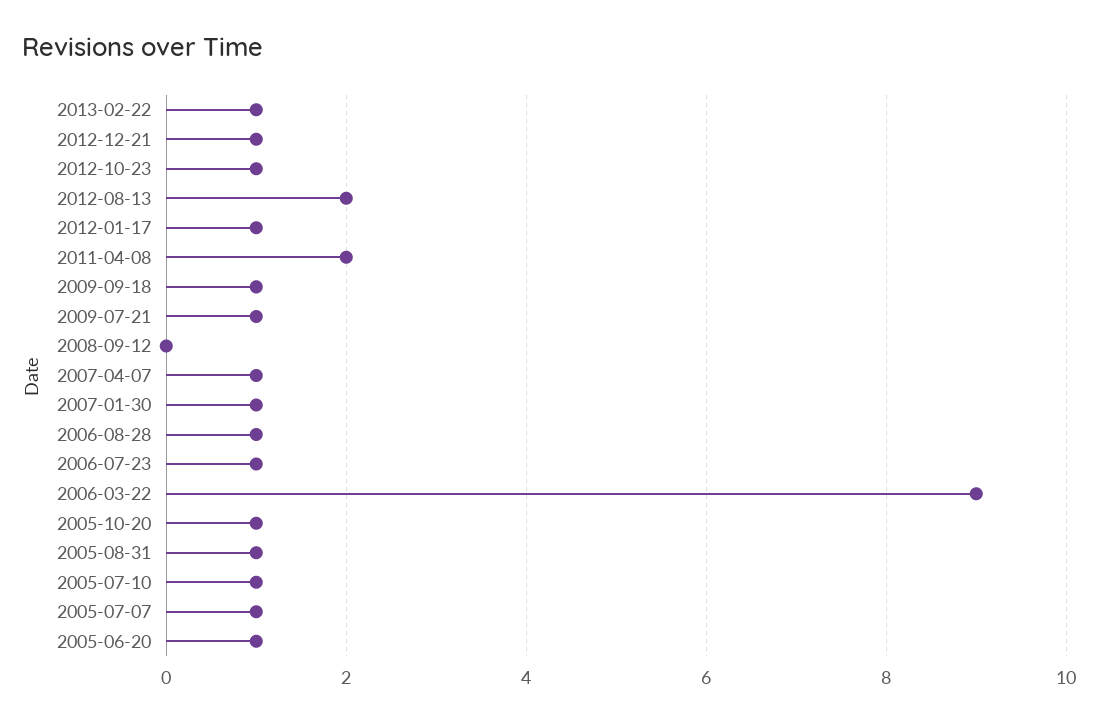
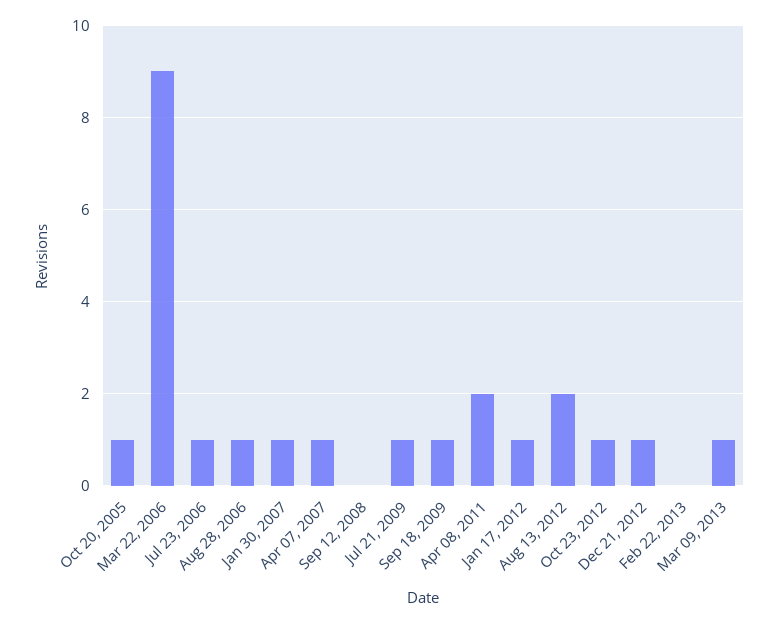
2013-02-22: 1 -> 0
2005-08-31: 1 -> none
2005-07-10: 1 -> none
2005-07-07: 1 -> none
2005-06-20: 1 -> none
Mar 09, 2013: none -> 1

